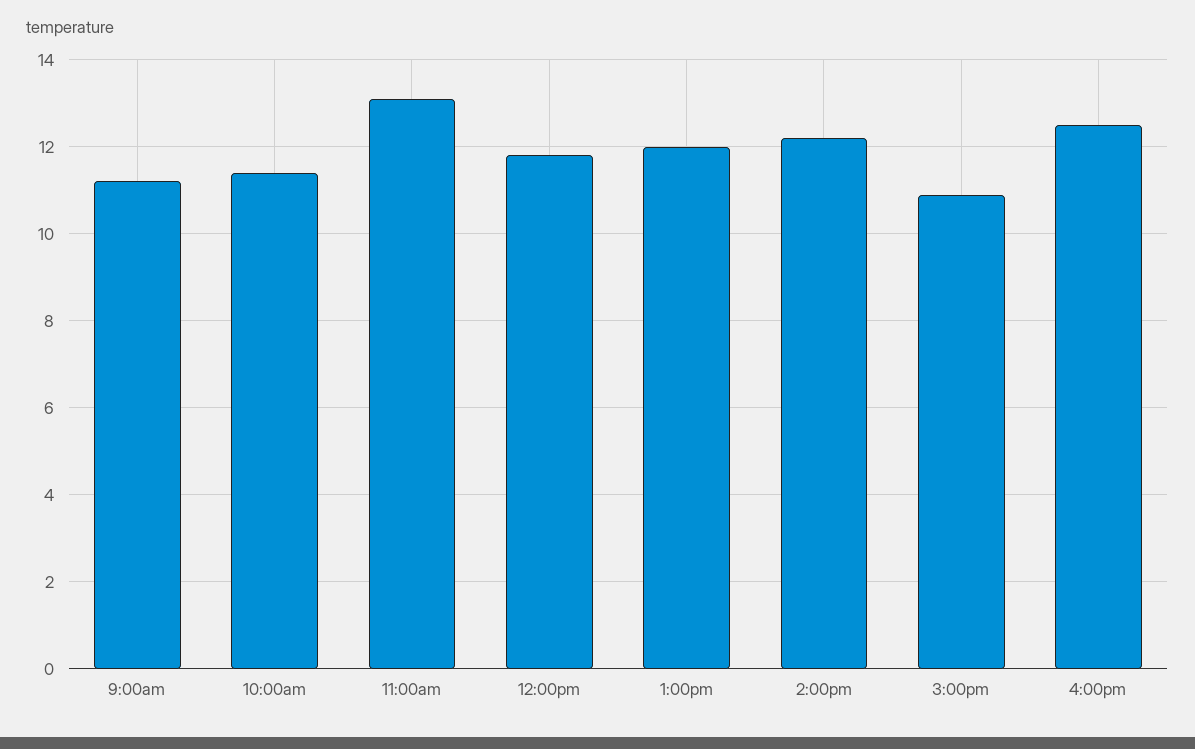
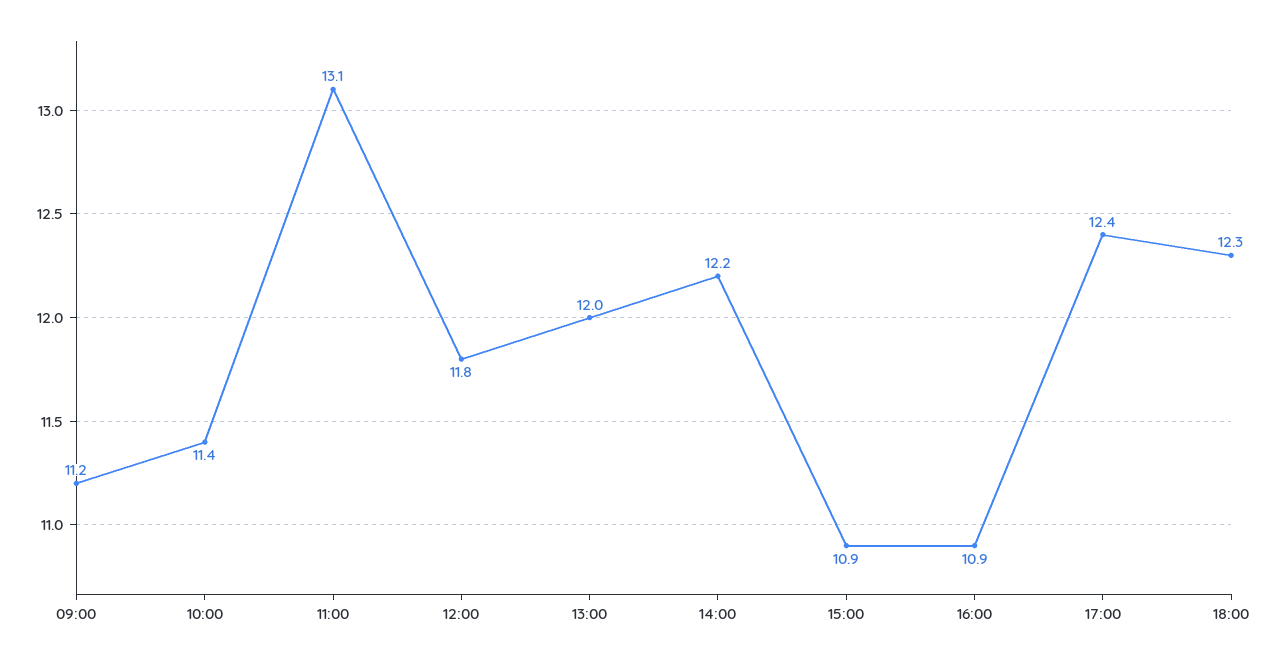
4:00pm: 12.5 -> 10.9
17:00: none -> 12.4
18:00: none -> 12.3

